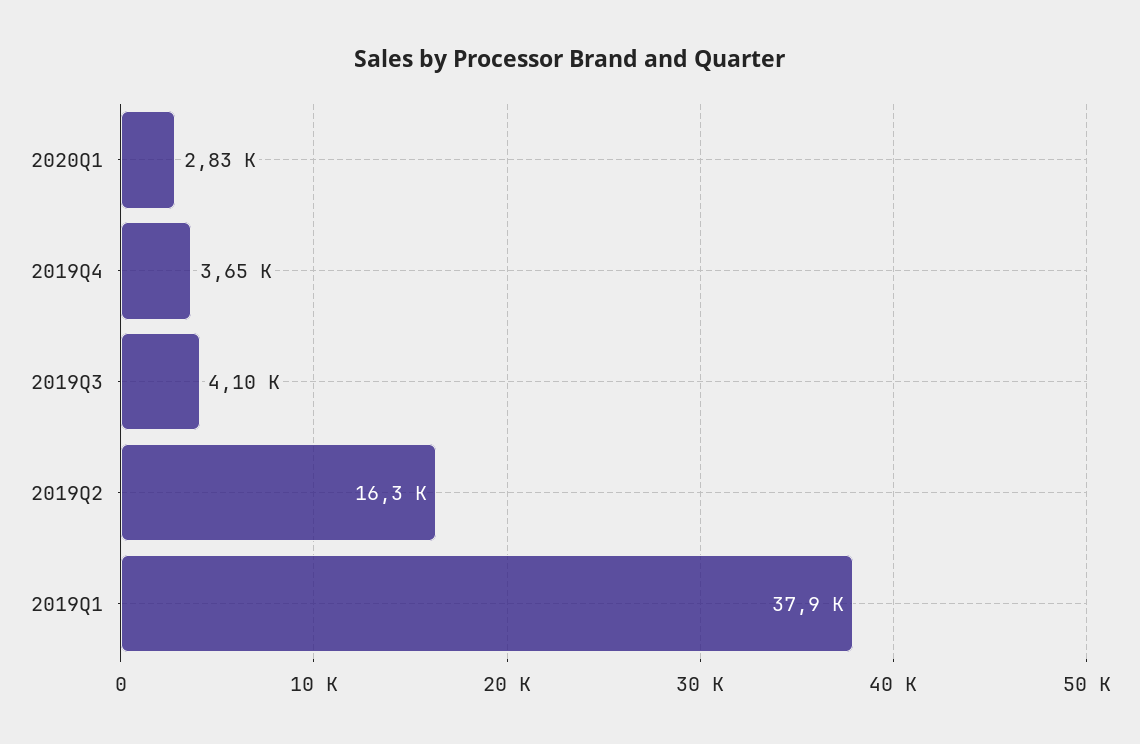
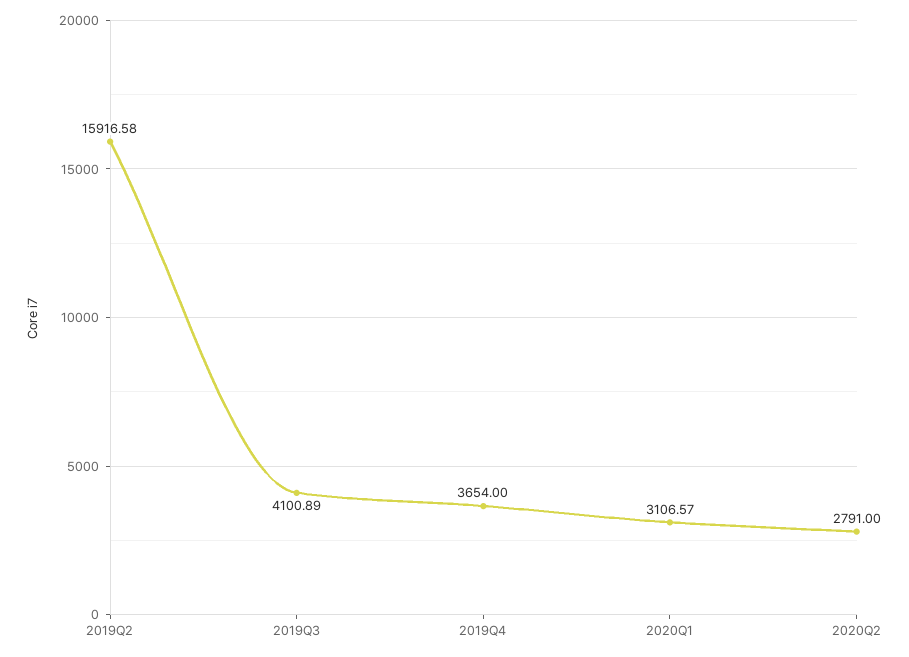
2020Q1: 2830 -> 3106.57
2019Q2: 16300 -> 15916.58
2019Q1: 37900 -> none
2020Q2: none -> 2791

